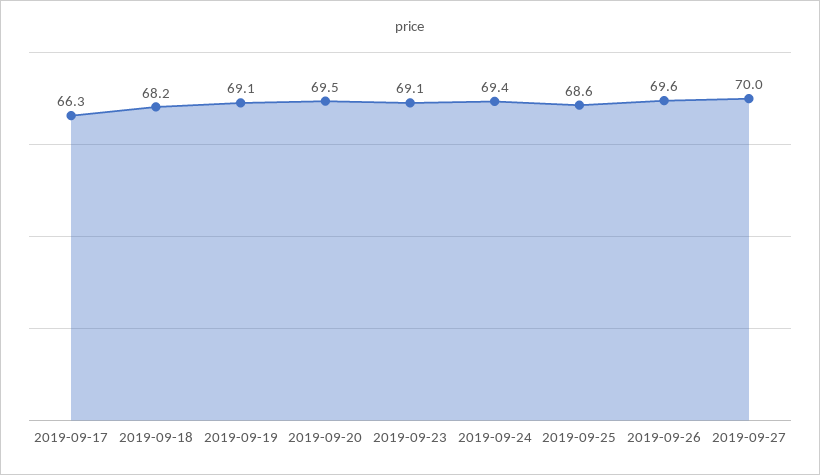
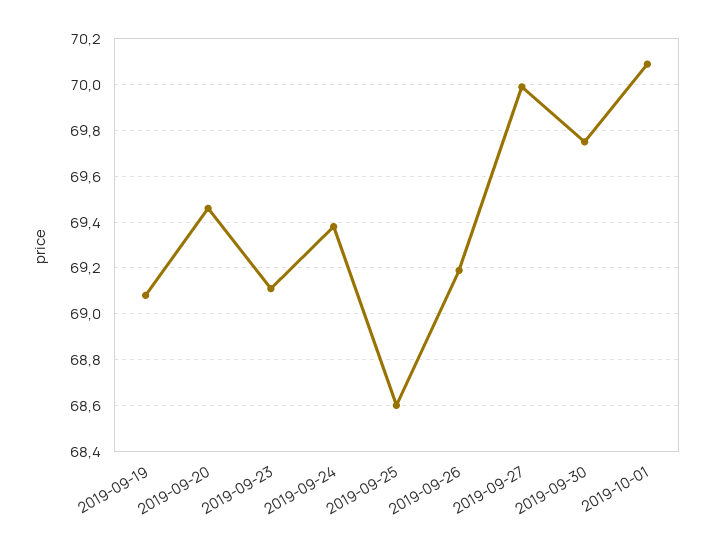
2019-09-17: 66.3 -> none
2019-09-18: 68.2 -> none
2019-09-26: 69.6 -> 69.2
2019-09-30: none -> 69.75
2019-10-01: none -> 70.1

